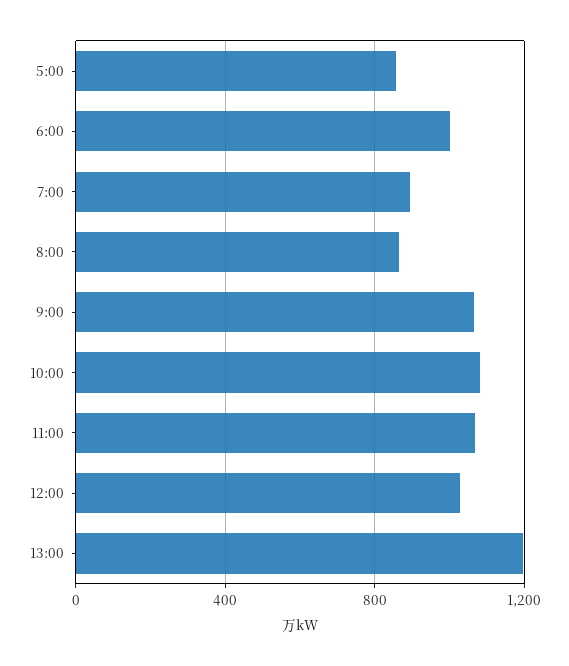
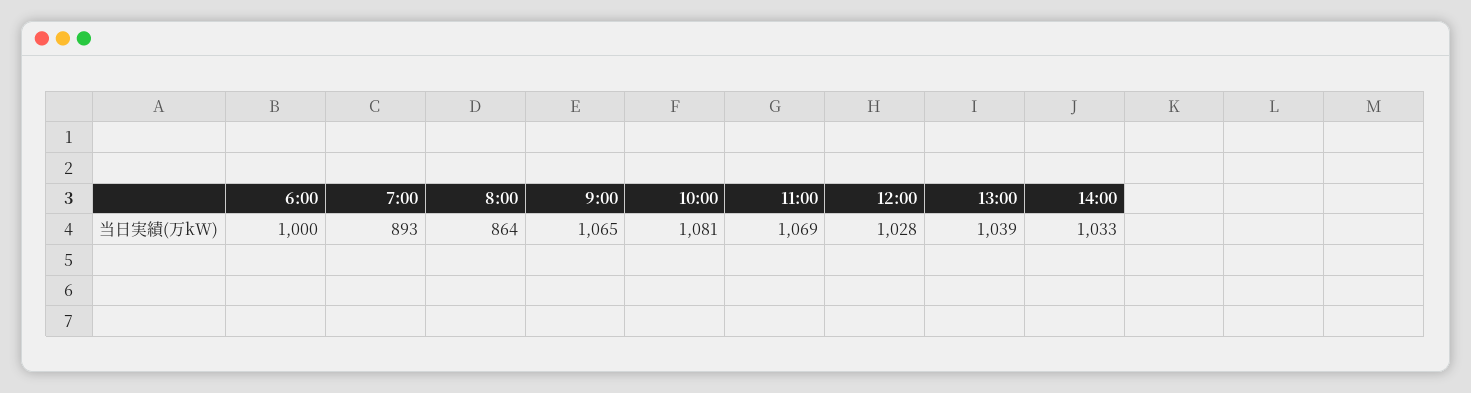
5:00: 850 -> none
13:00: 1200 -> 1039
14:00: none -> 1033

